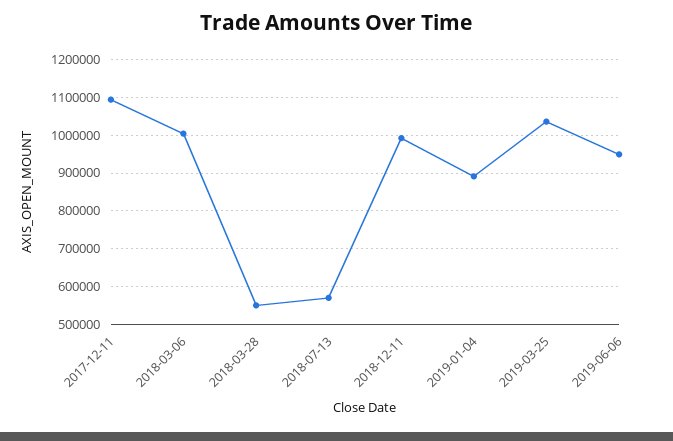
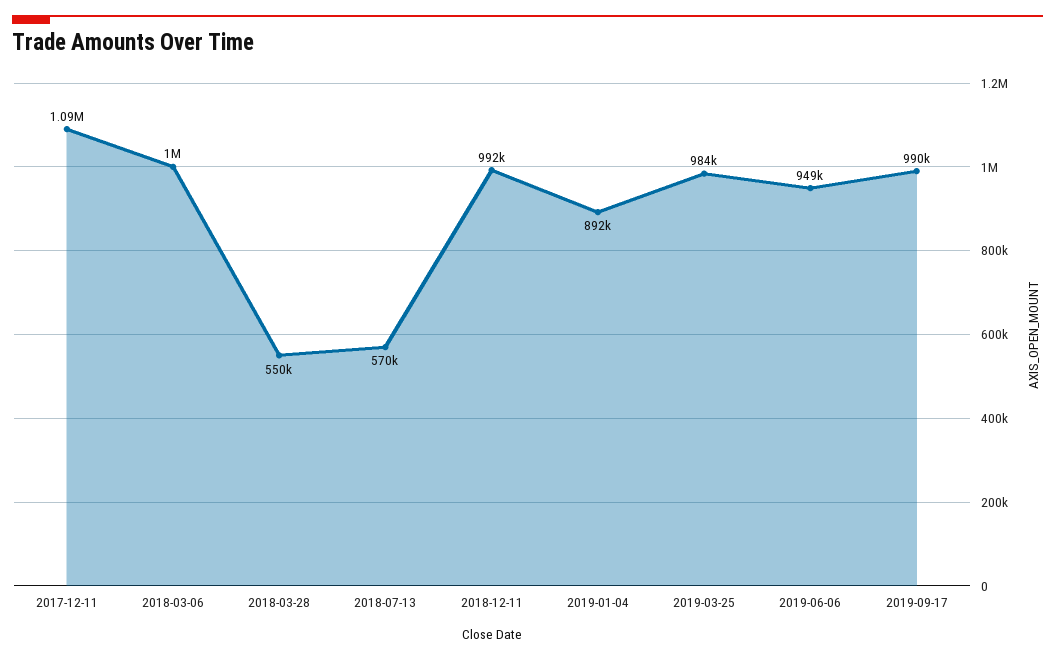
2019-03-25: 1040000 -> 984000
2019-09-17: none -> 990000

